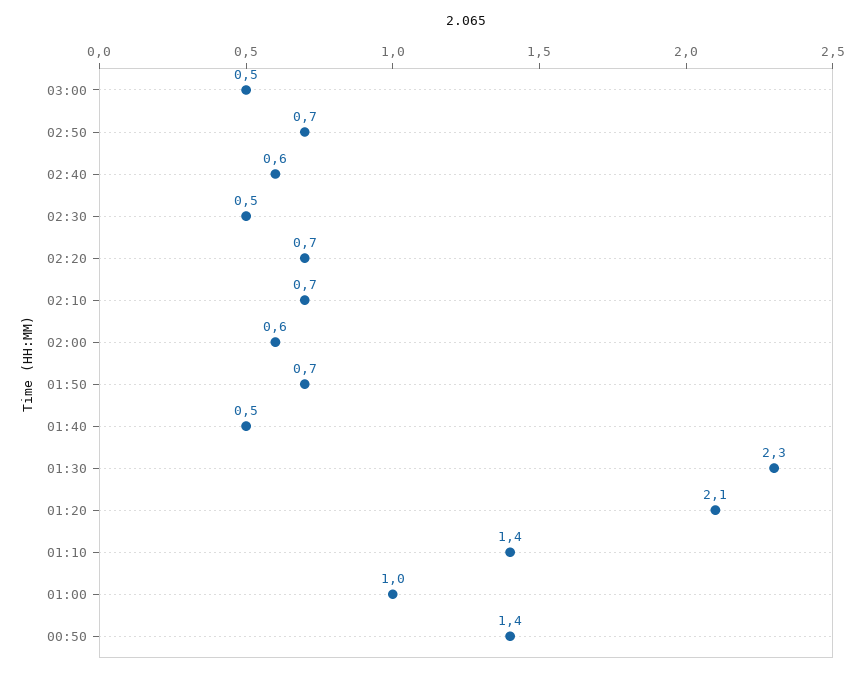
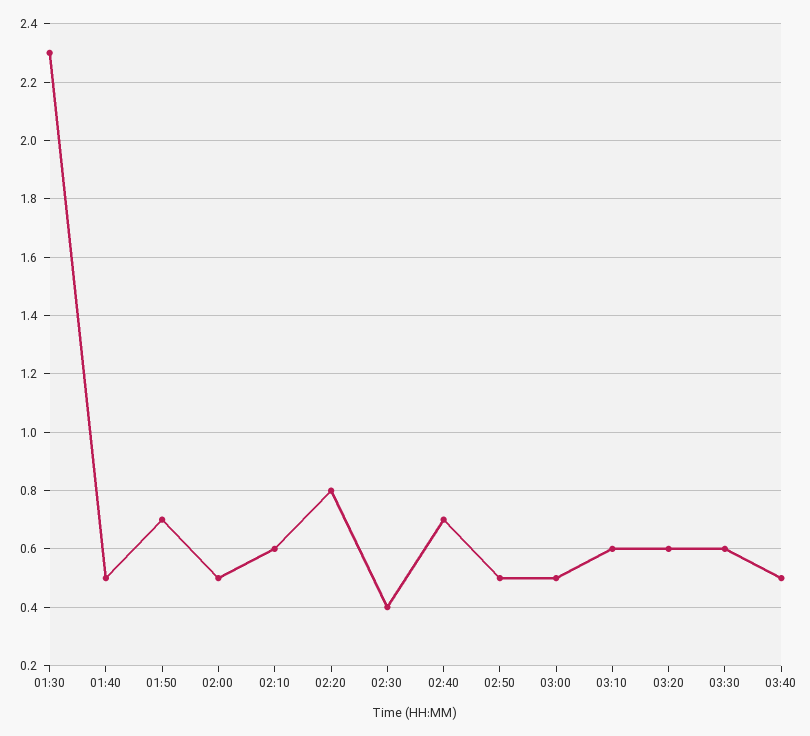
02:50: 0.7 -> 0.5
02:40: 0.6 -> 0.7
02:30: 0.5 -> 0.4
02:20: 0.7 -> 0.8
02:10: 0.7 -> 0.6
02:00: 0.6 -> 0.5
01:20: 2.1 -> none
01:10: 1.4 -> none
01:00: 1 -> none
00:50: 1.4 -> none
03:10: none -> 0.6
03:20: none -> 0.6
03:30: none -> 0.6
03:40: none -> 0.5

